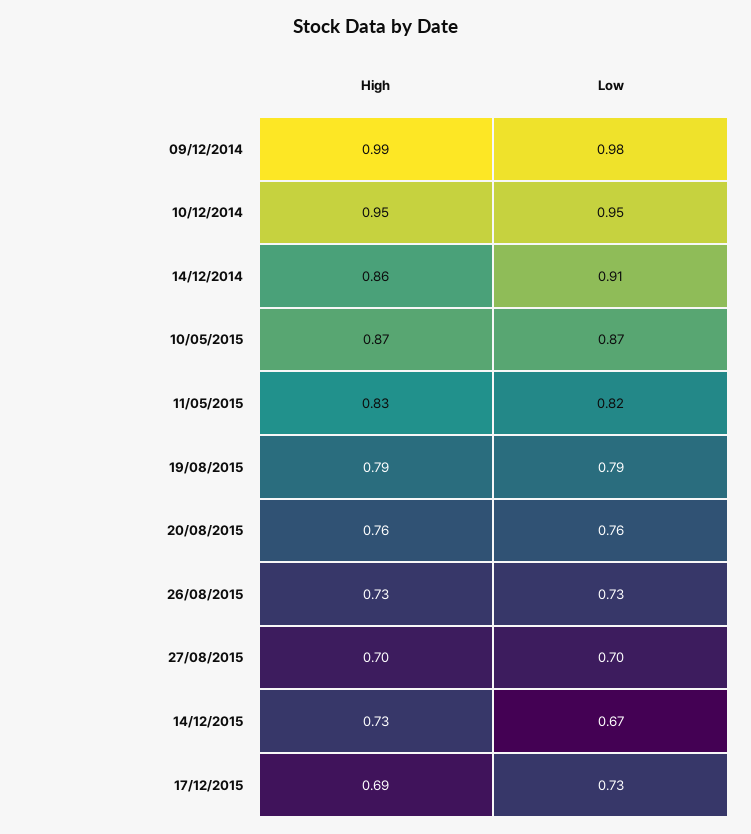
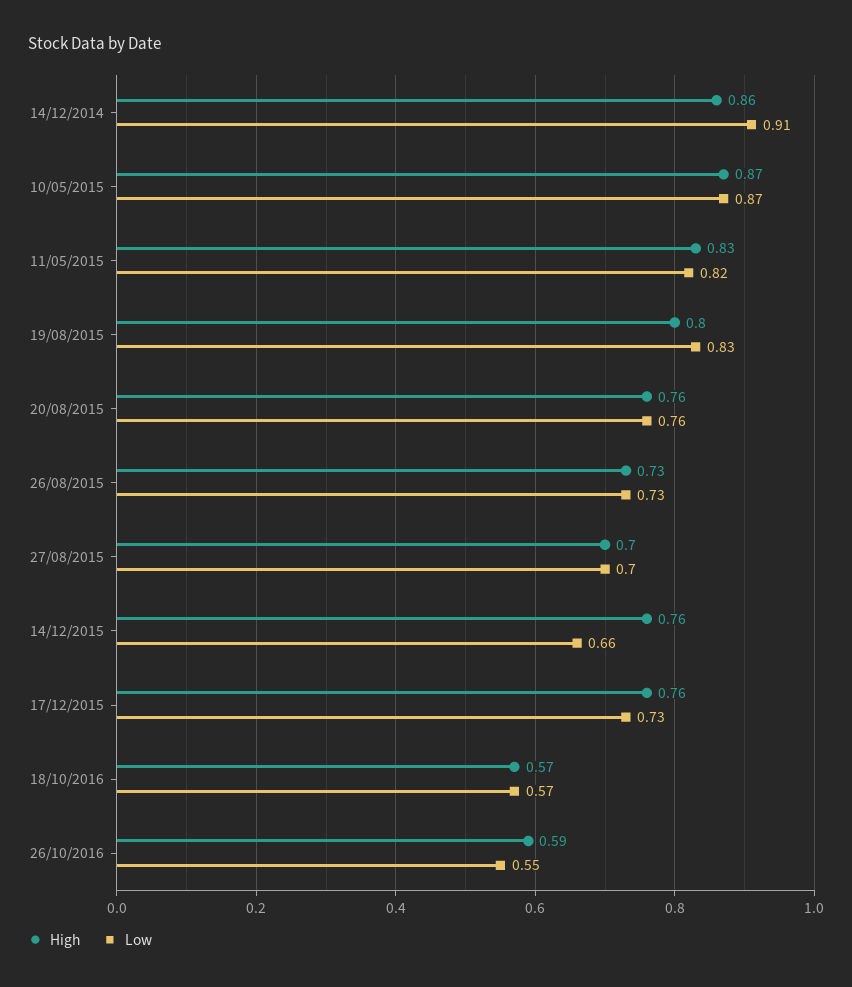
High, 09/12/2014: 0.99 -> none
Low, 09/12/2014: 0.98 -> none
High, 10/12/2014: 0.95 -> none
Low, 10/12/2014: 0.95 -> none
High, 19/08/2015: 0.79 -> 0.8
Low, 19/08/2015: 0.79 -> 0.83
High, 14/12/2015: 0.73 -> 0.76
Low, 14/12/2015: 0.67 -> 0.66
High, 17/12/2015: 0.69 -> 0.76
High, 18/10/2016: none -> 0.57
Low, 18/10/2016: none -> 0.57
High, 26/10/2016: none -> 0.59
Low, 26/10/2016: none -> 0.55

